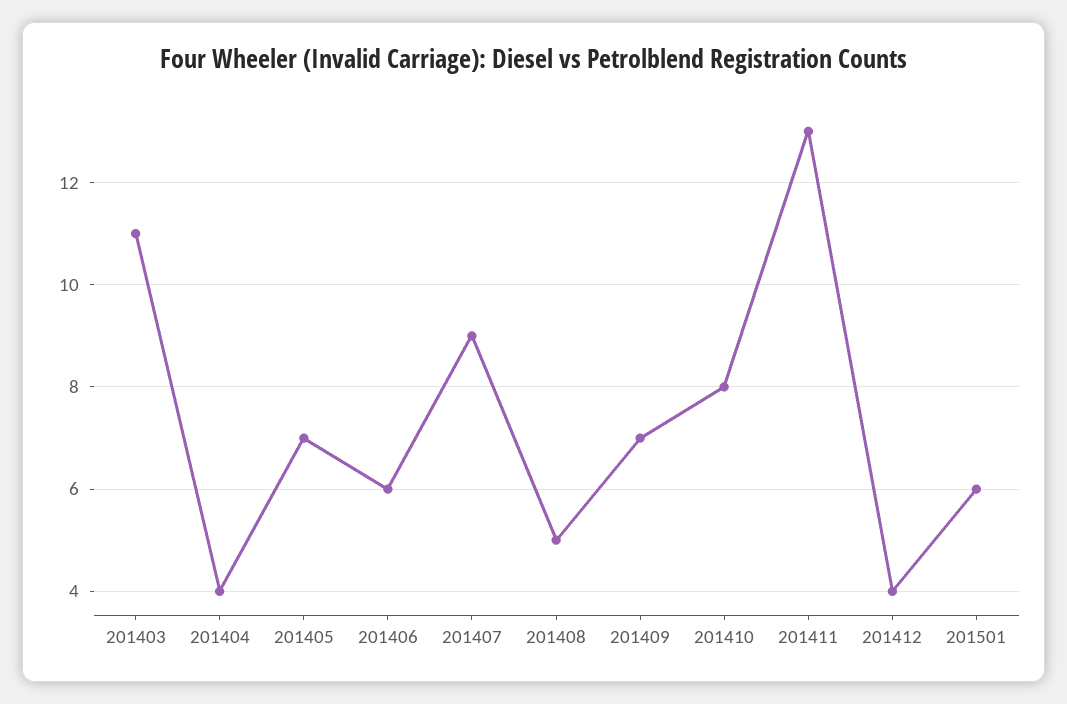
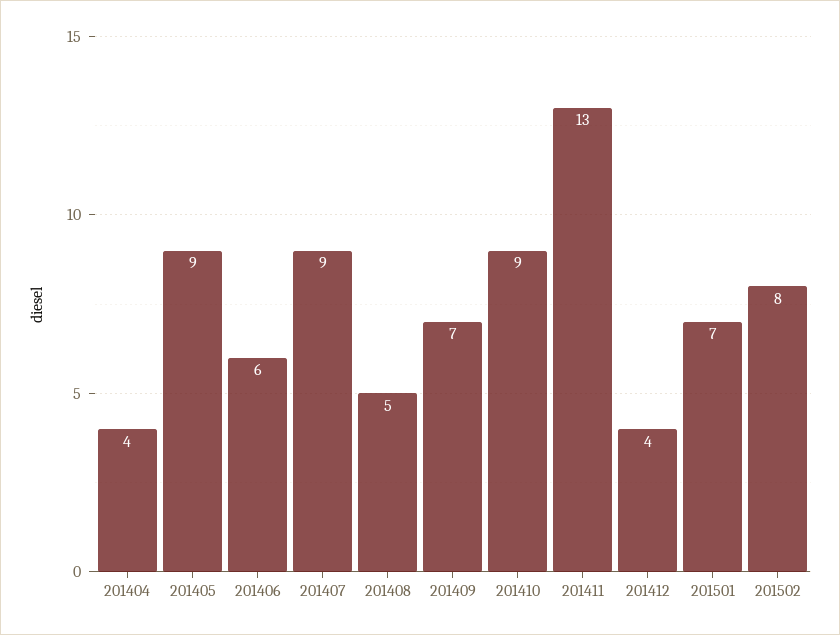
201403: 11 -> none
201405: 7 -> 9
201410: 8 -> 9
201501: 6 -> 7
201502: none -> 8

